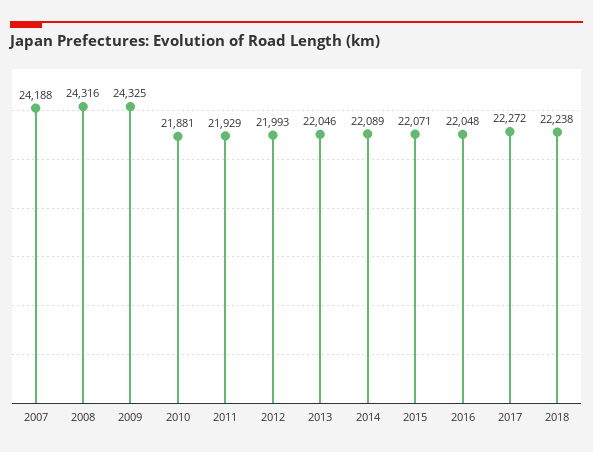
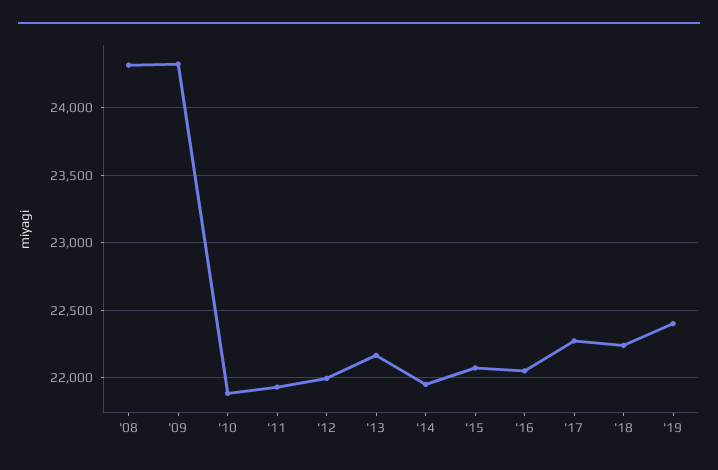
2007: 24188 -> none
2013: 22046 -> 22150
2014: 22089 -> 21950
'19: none -> 22400

